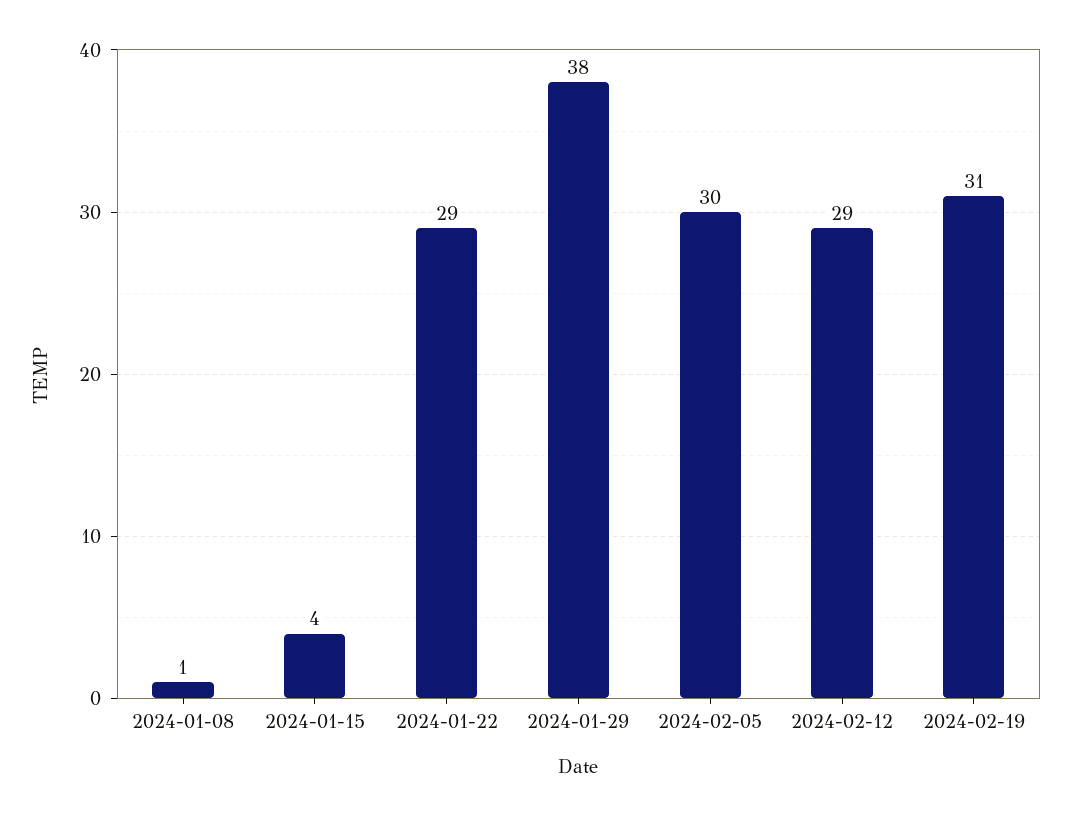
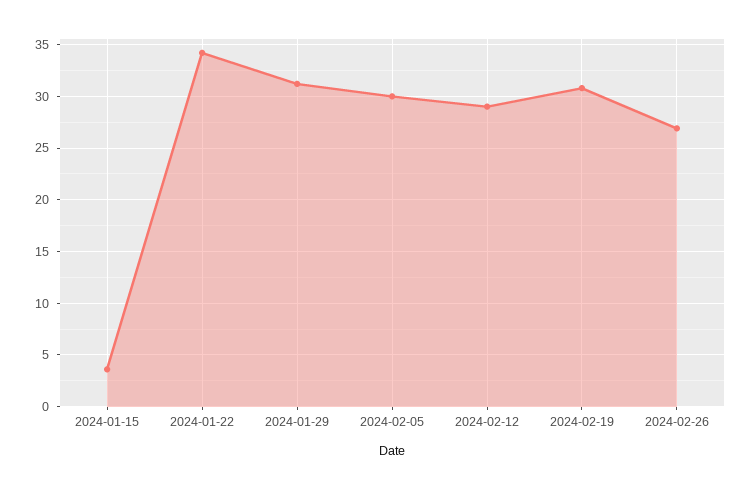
2024-01-08: 1 -> none
2024-01-22: 29 -> 34
2024-01-29: 38 -> 31
2024-02-26: none -> 27

